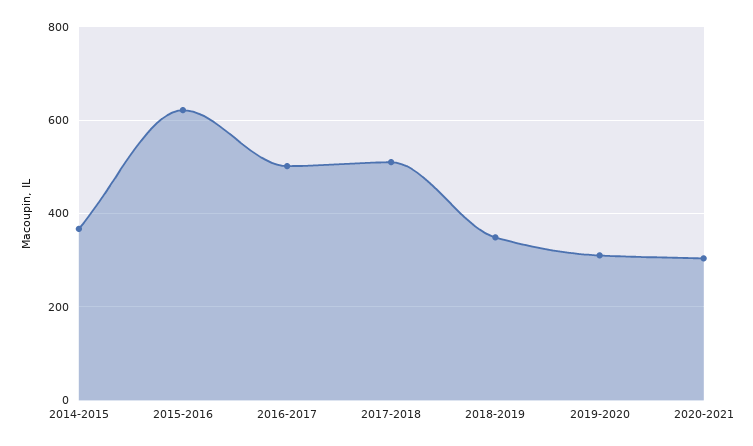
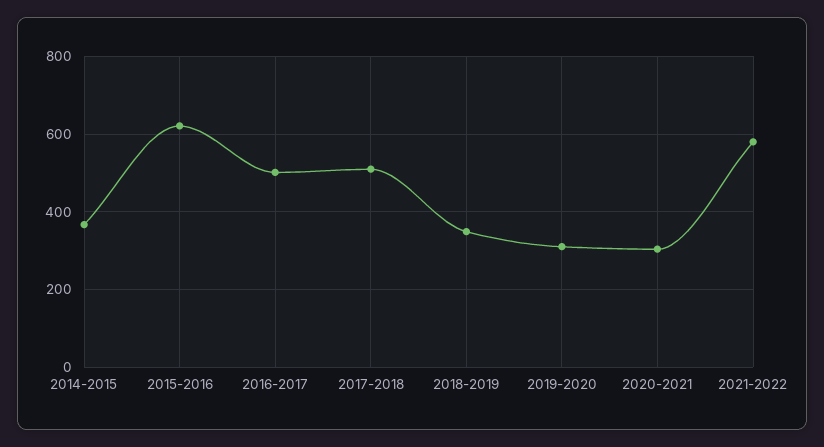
2021-2022: none -> 580

